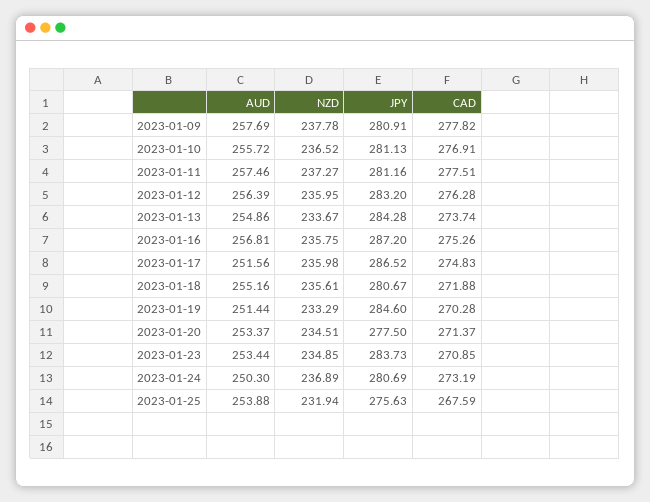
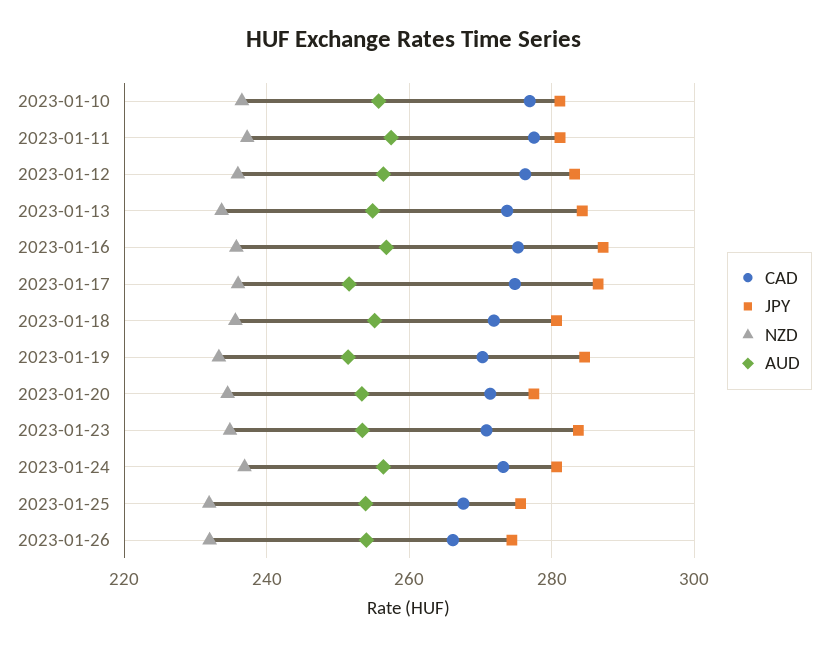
AUD, 2023-01-09: 257.69 -> none
NZD, 2023-01-09: 237.78 -> none
JPY, 2023-01-09: 280.91 -> none
CAD, 2023-01-09: 277.82 -> none
AUD, 2023-01-24: 250.3 -> 256
CAD, 2023-01-26: none -> 266
JPY, 2023-01-26: none -> 274
NZD, 2023-01-26: none -> 232
AUD, 2023-01-26: none -> 254

